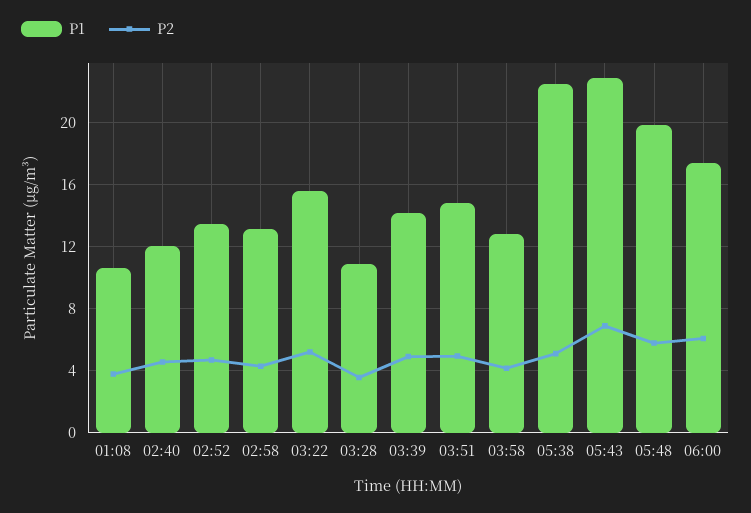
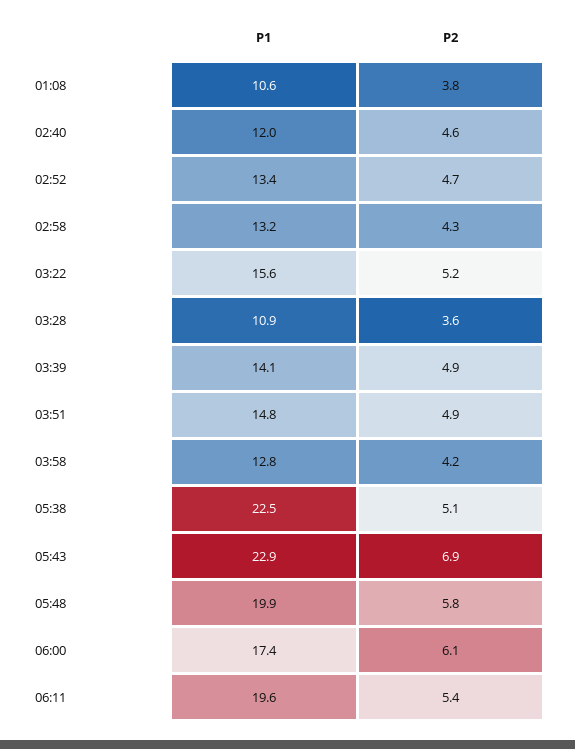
P1, 06:11: none -> 19.6
P2, 06:11: none -> 5.4

